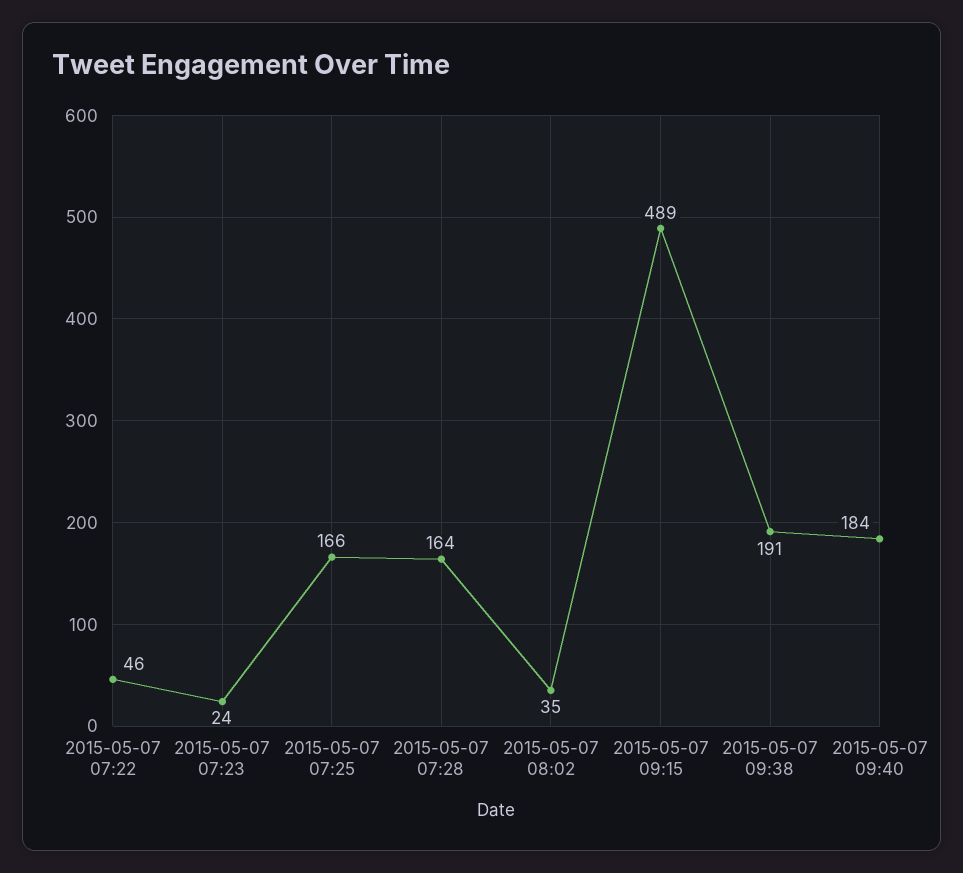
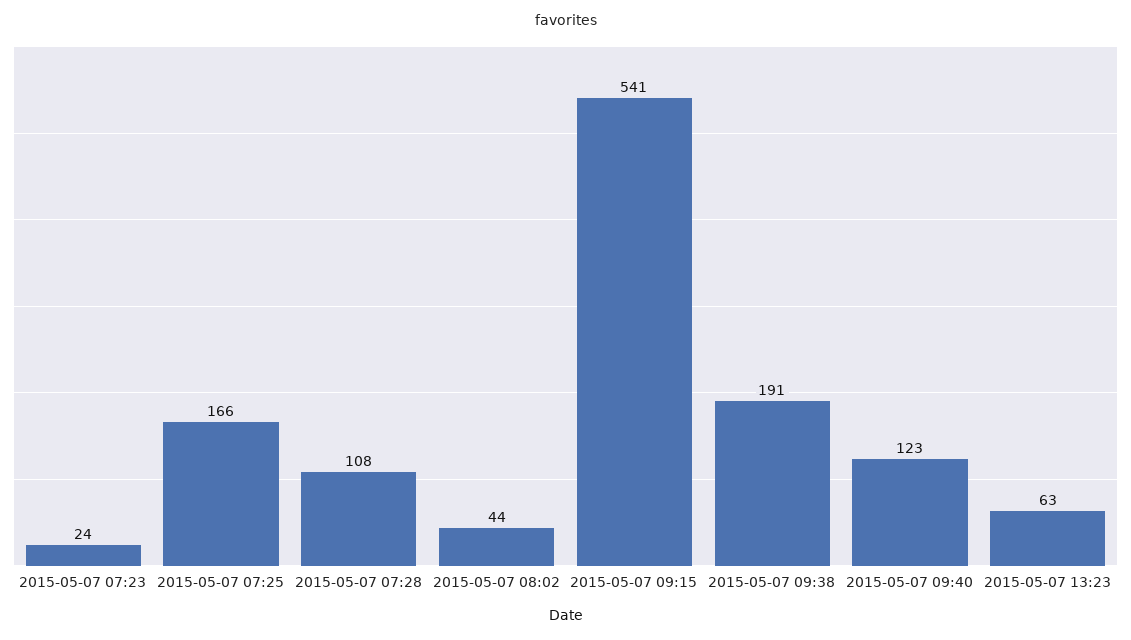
2015-05-07 07:22: 46 -> none
2015-05-07 07:28: 164 -> 108
2015-05-07 08:02: 35 -> 44
2015-05-07 09:15: 489 -> 541
2015-05-07 09:40: 184 -> 123
2015-05-07 13:23: none -> 63

